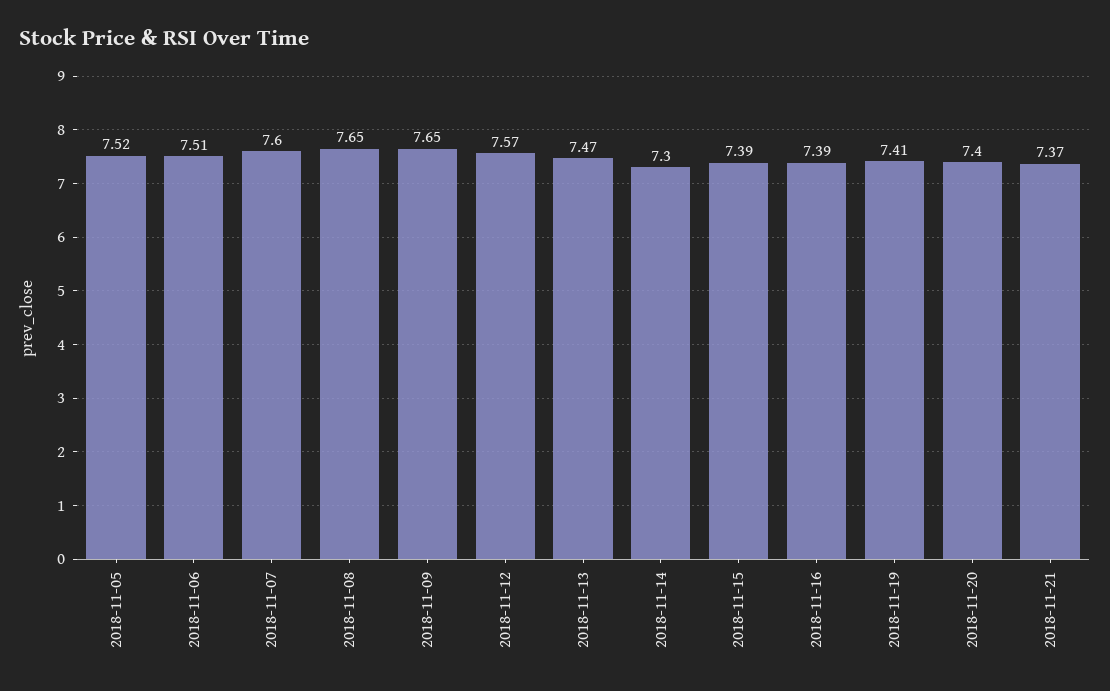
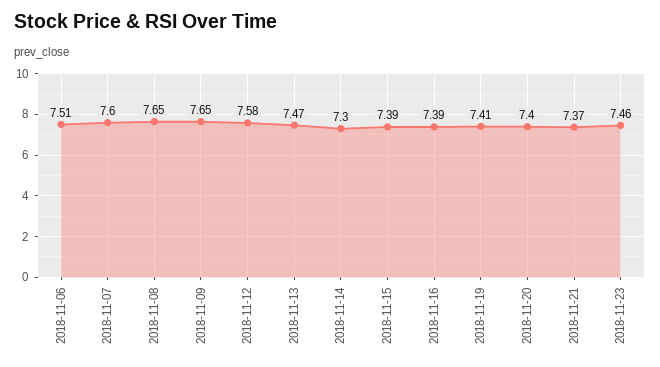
2018-11-05: 7.52 -> none
2018-11-12: 7.57 -> 7.58
2018-11-23: none -> 7.46

